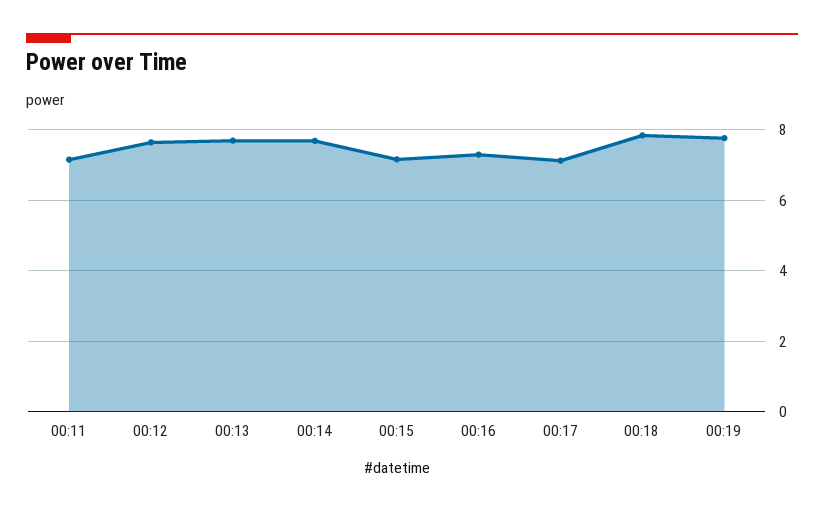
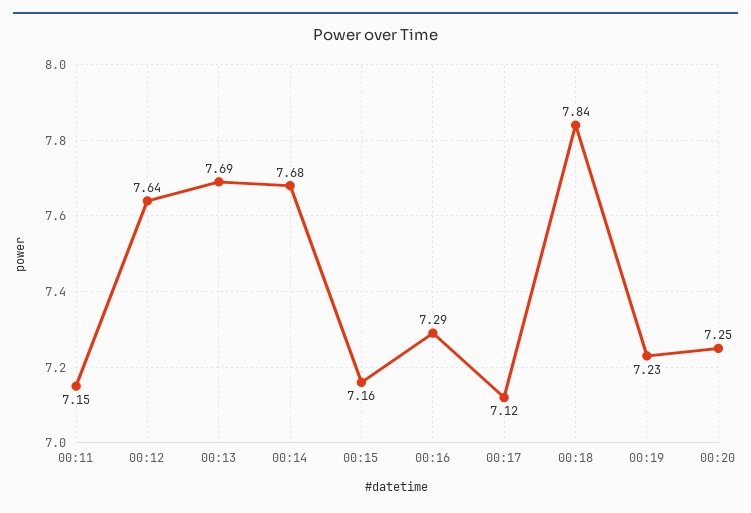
00:19: 7.8 -> 7.23
00:20: none -> 7.25

